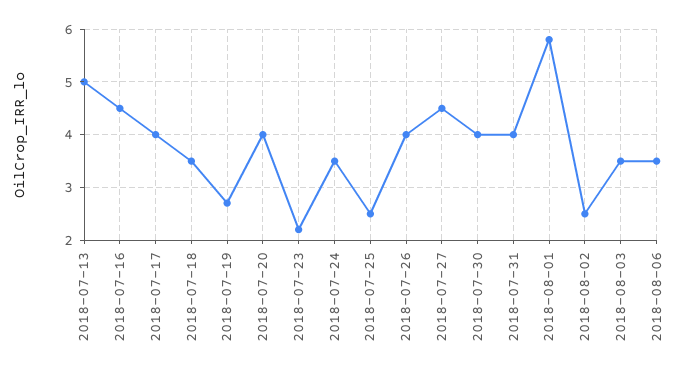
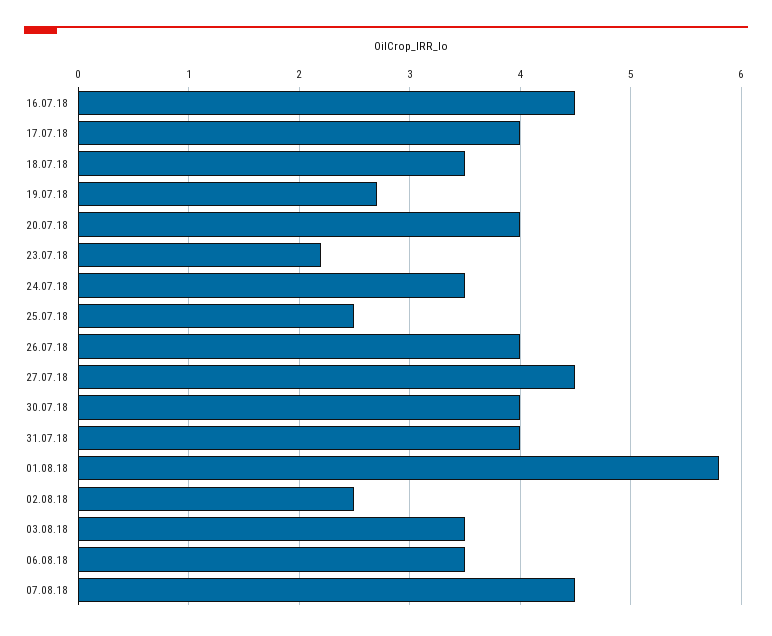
2018-07-13: 5 -> none
07.08.18: none -> 4.5

